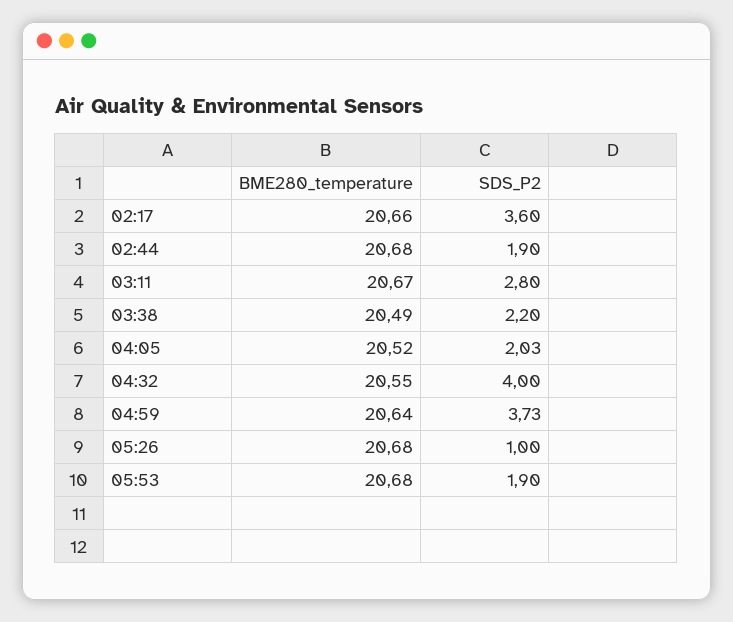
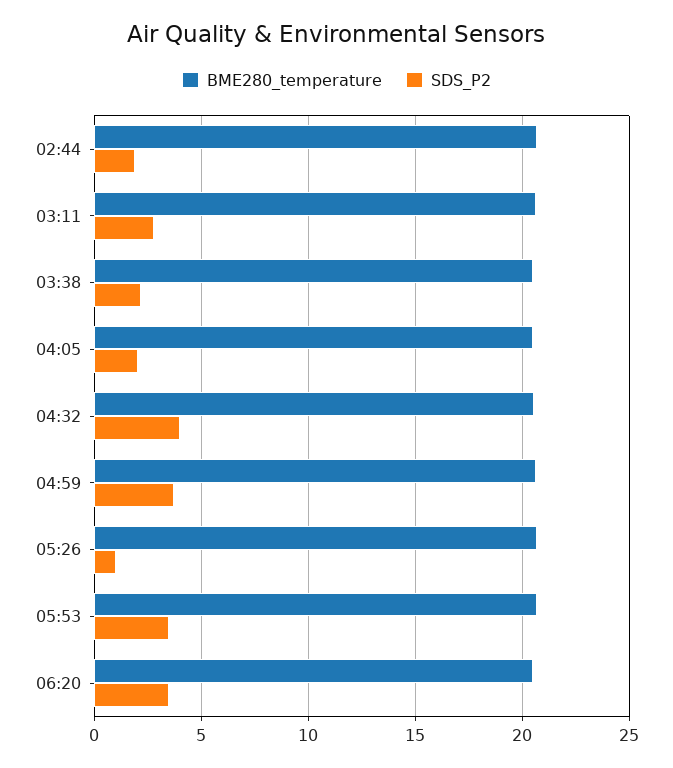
BME280_temperature, 02:17: 20.66 -> none
SDS_P2, 02:17: 3.6 -> none
SDS_P2, 05:53: 1.9 -> 3.5
BME280_temperature, 06:20: none -> 20.5
SDS_P2, 06:20: none -> 3.5

